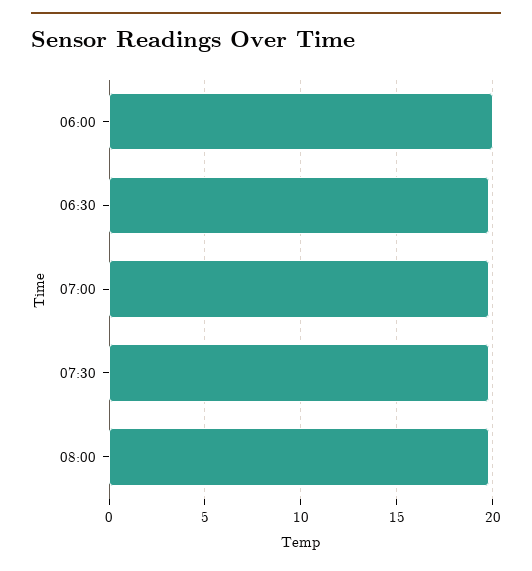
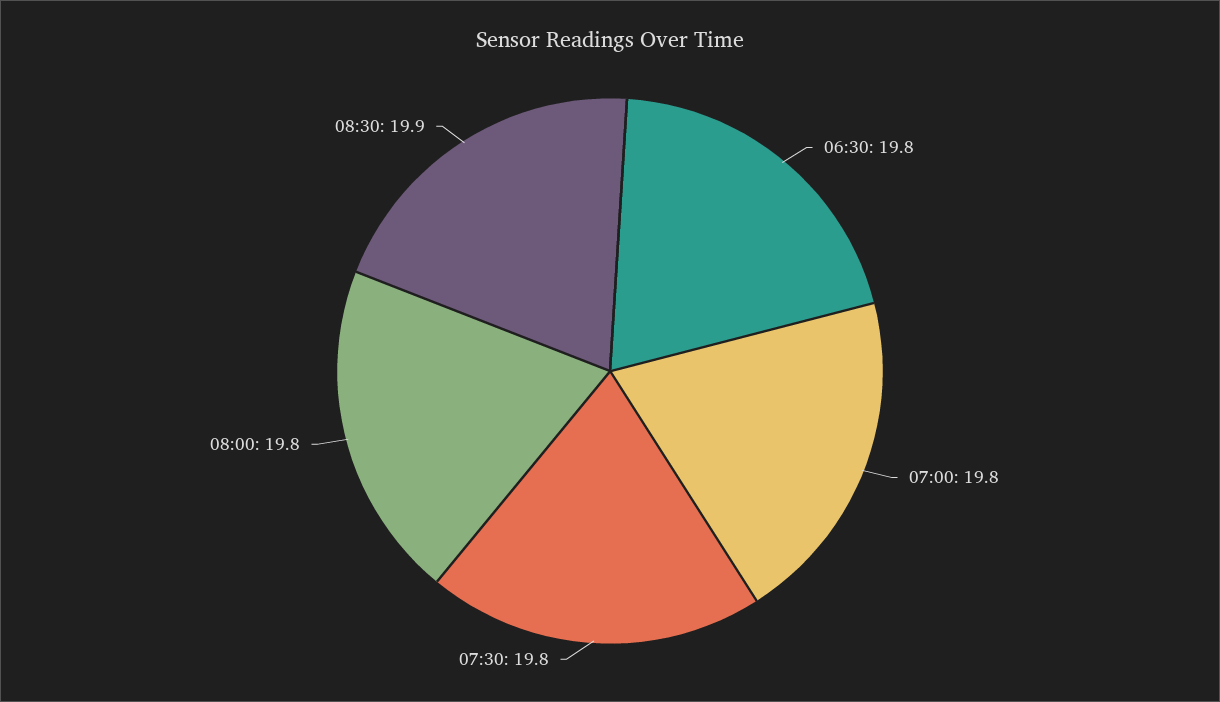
06:00: 20 -> none
08:30: none -> 19.9

